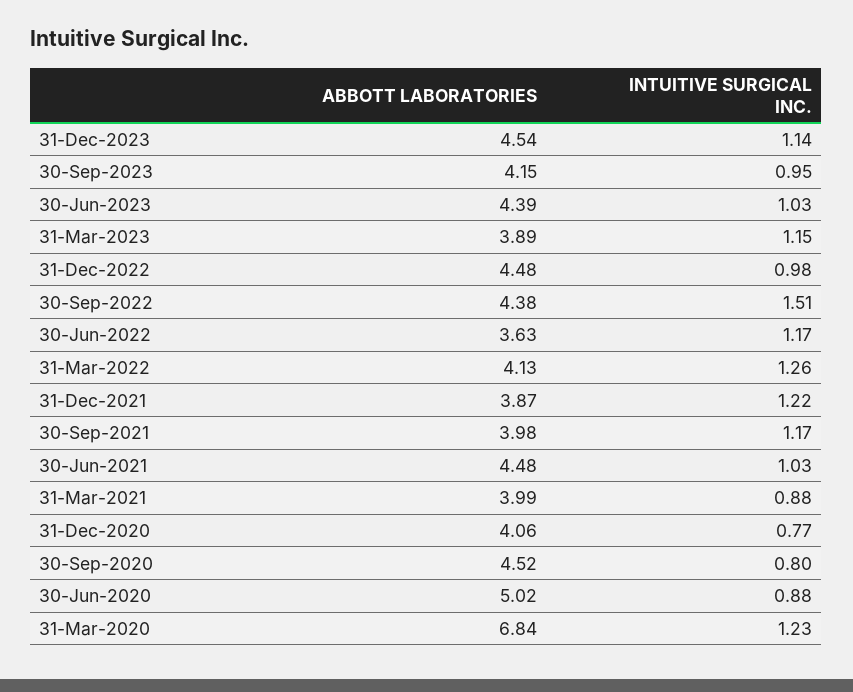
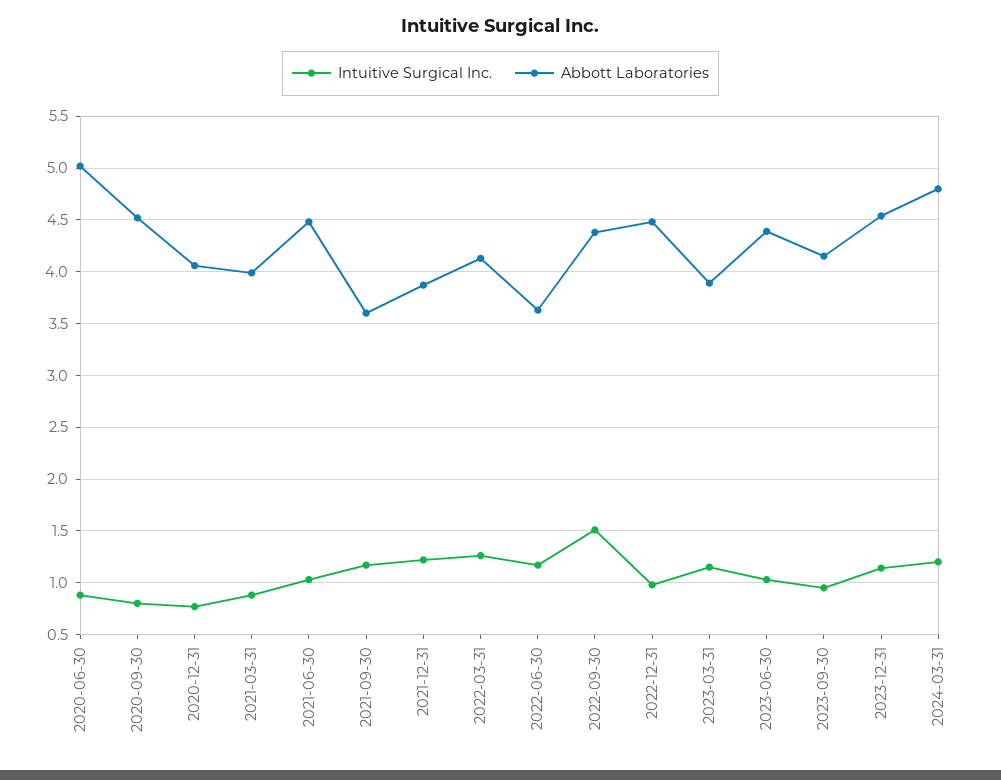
ABBOTT LABORATORIES, 30-Sep-2021: 3.98 -> 3.6
ABBOTT LABORATORIES, 31-Mar-2020: 6.84 -> none
INTUITIVE SURGICAL INC., 31-Mar-2020: 1.23 -> none
INTUITIVE SURGICAL INC., 2024-03-31: none -> 1.2
ABBOTT LABORATORIES, 2024-03-31: none -> 4.8

